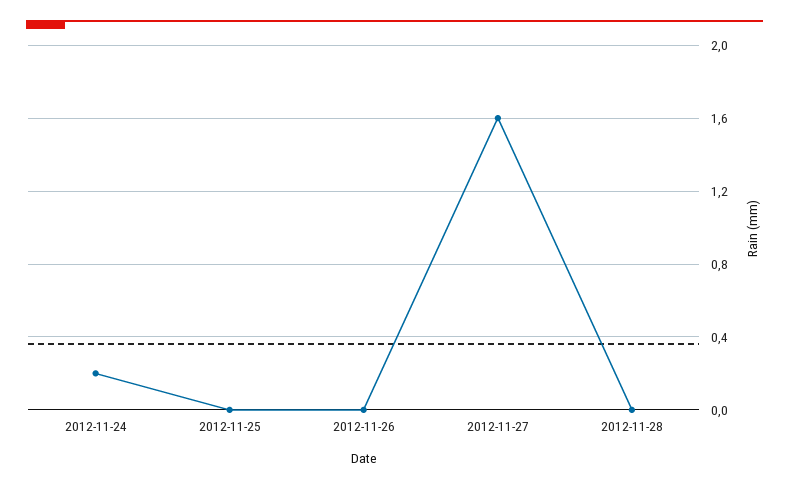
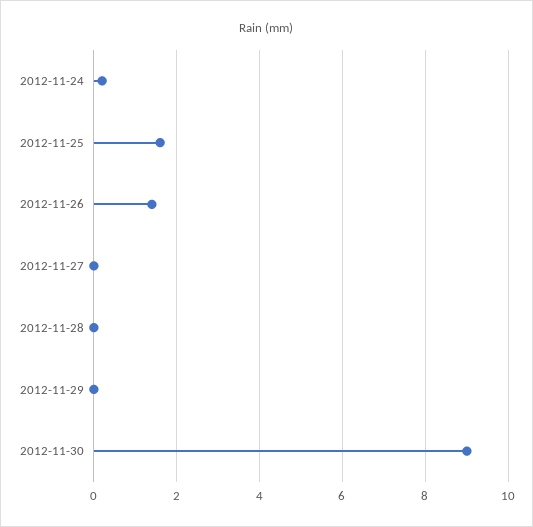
2012-11-25: 0 -> 1.5
2012-11-26: 0 -> 1.5
2012-11-27: 1.6 -> 0
2012-11-29: none -> 0
2012-11-30: none -> 9

